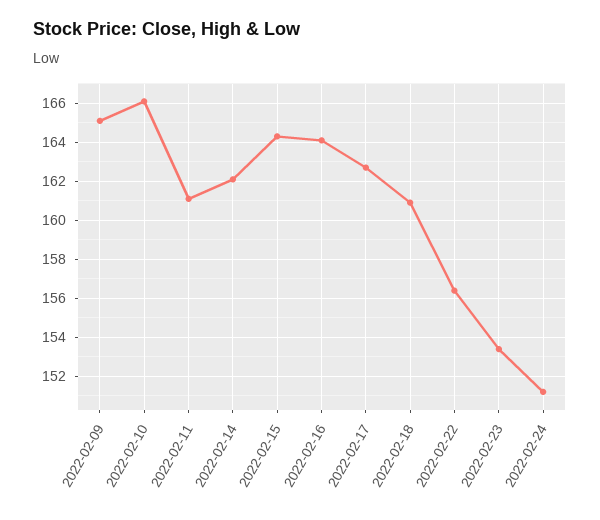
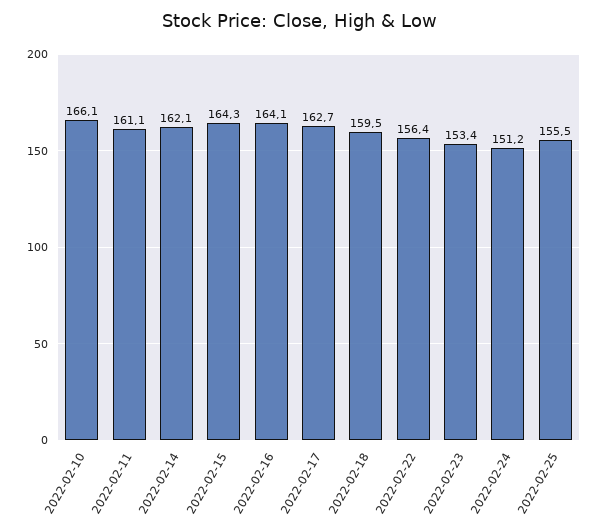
2022-02-09: 165 -> none
2022-02-18: 161 -> 159.5
2022-02-25: none -> 155.5

